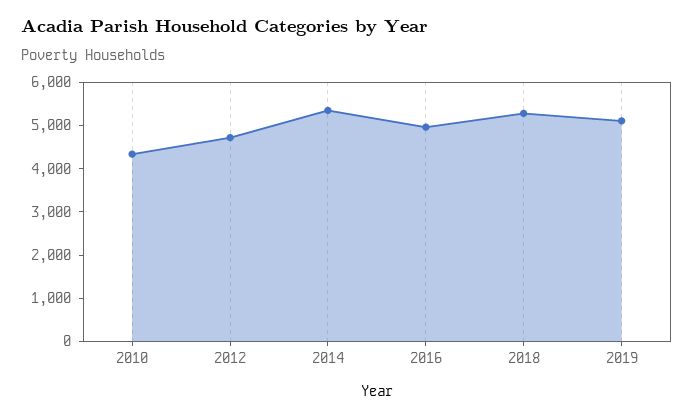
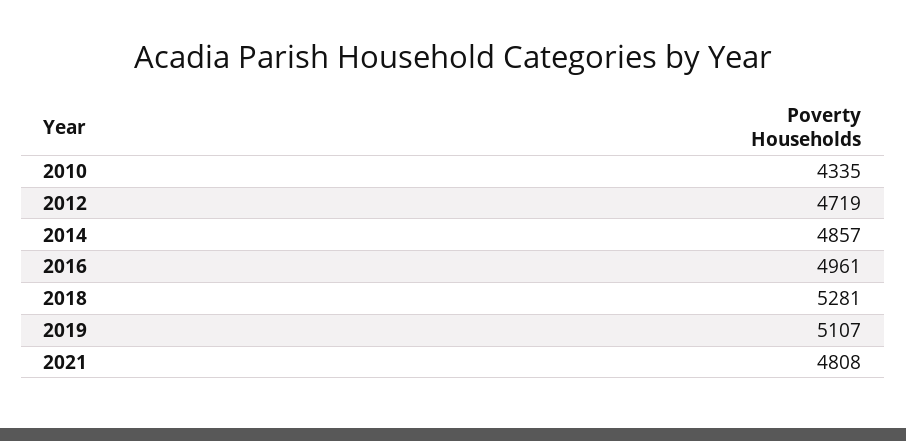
2014: 5400 -> 4857
2021: none -> 4808

